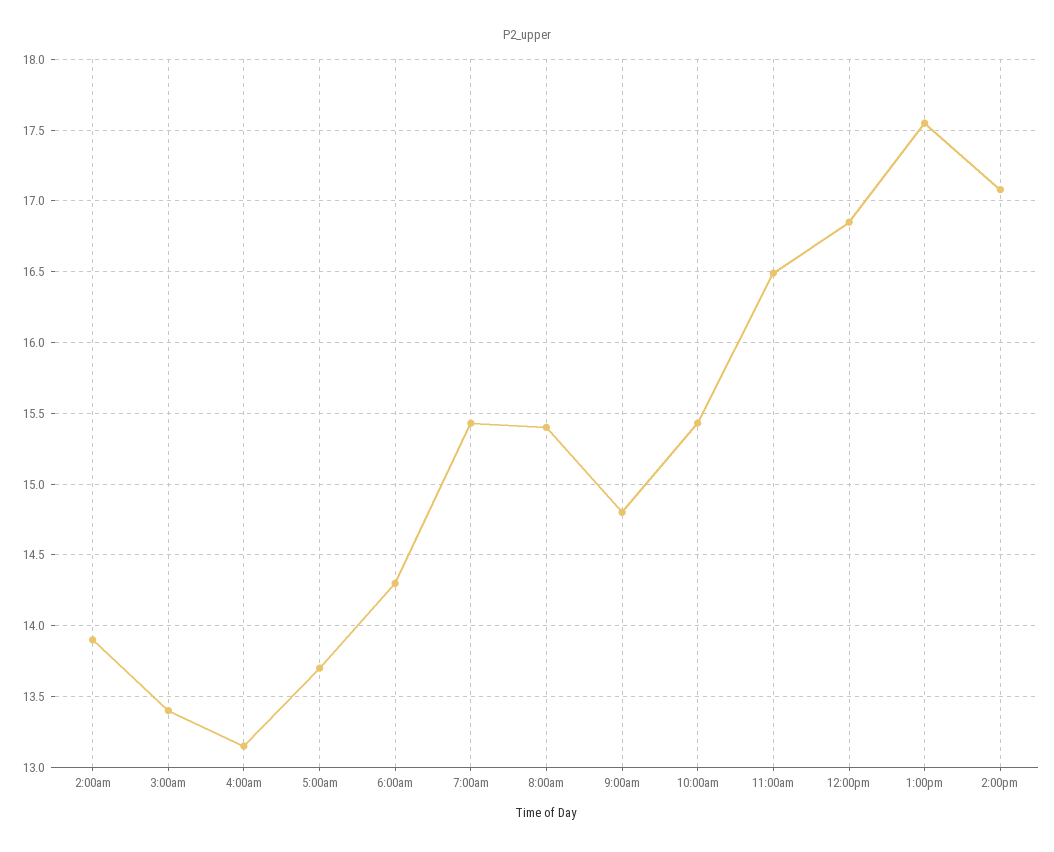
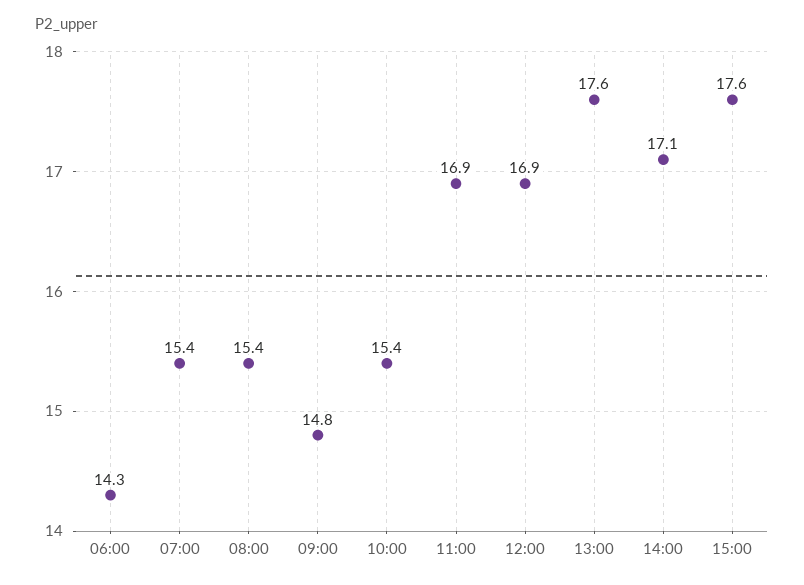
2:00am: 13.9 -> none
3:00am: 13.4 -> none
4:00am: 13.15 -> none
5:00am: 13.7 -> none
11:00am: 16.5 -> 16.9
15:00: none -> 17.6

